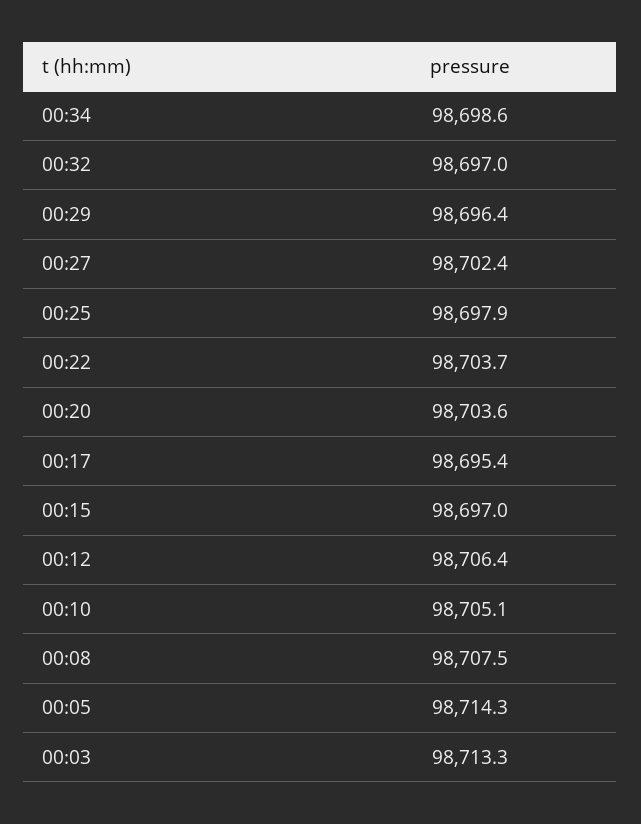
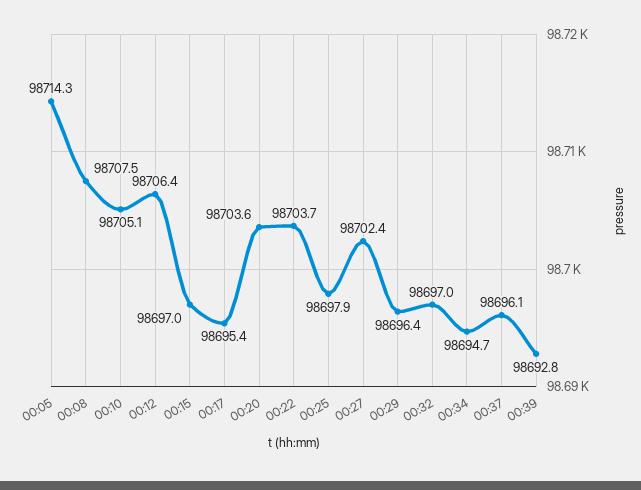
00:34: 98698.6 -> 98694.7
00:03: 98713.3 -> none
00:37: none -> 98696.1
00:39: none -> 98692.8

